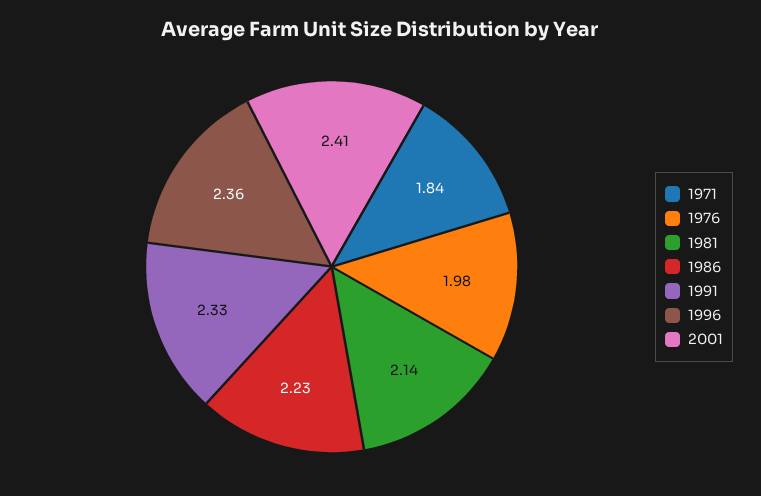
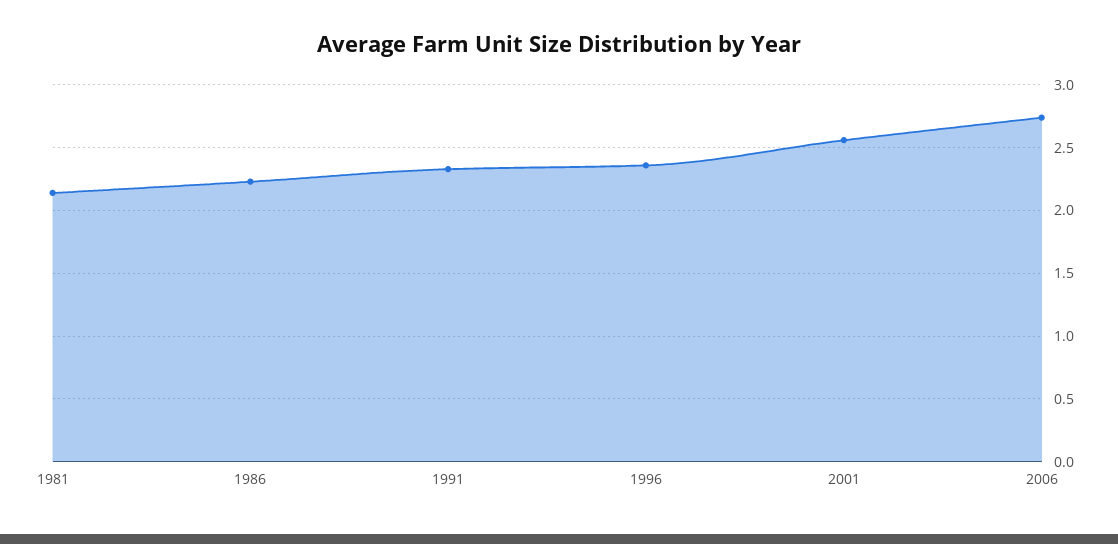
1971: 1.84 -> none
1976: 1.98 -> none
2001: 2.41 -> 2.55
2006: none -> 2.75

